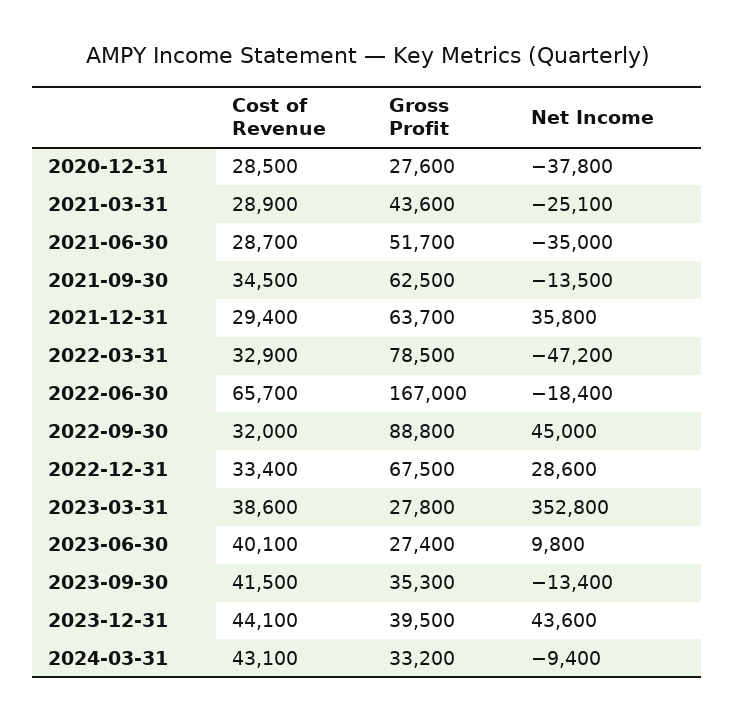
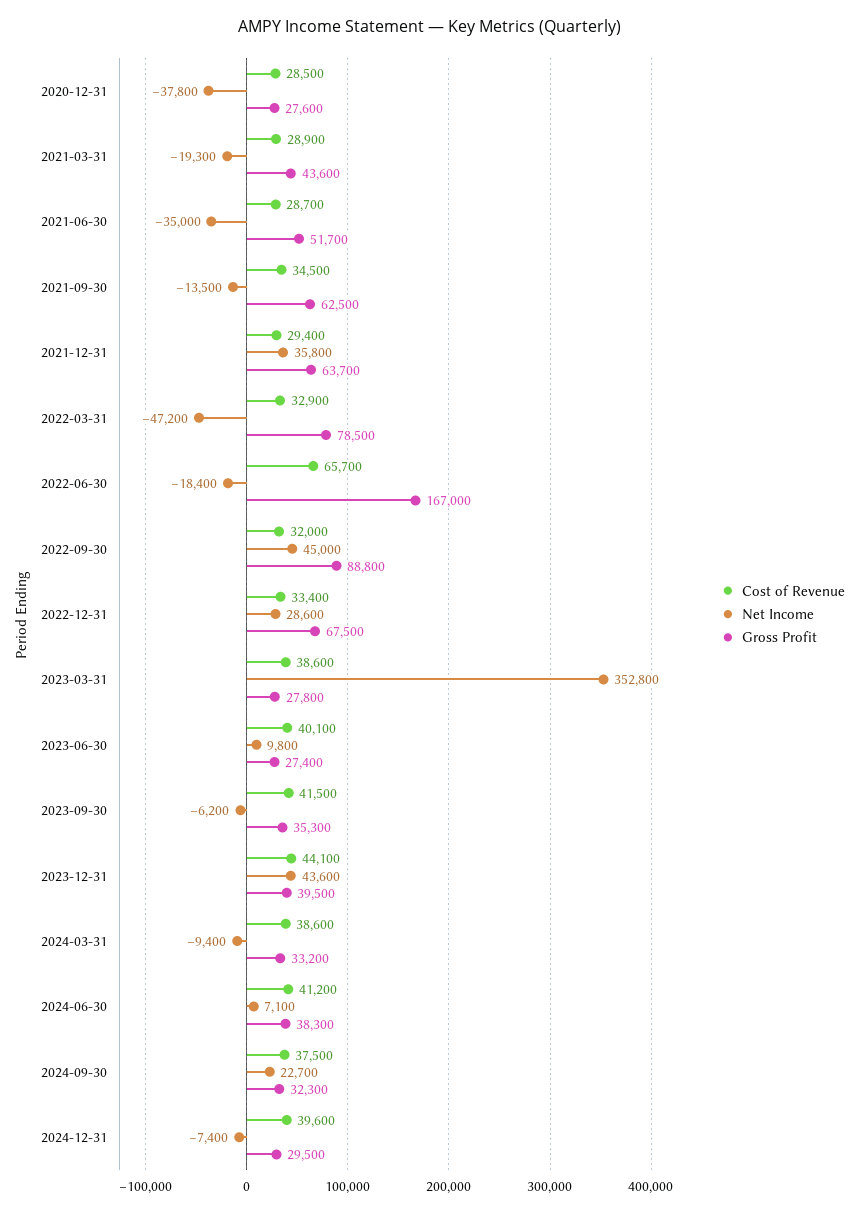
Net Income, 2021-03-31: -25100 -> -19300
Net Income, 2023-09-30: -13400 -> -6200
Cost of Revenue, 2024-03-31: 43100 -> 38600
Cost of Revenue, 2024-06-30: none -> 41200
Net Income, 2024-06-30: none -> 7100
Gross Profit, 2024-06-30: none -> 38300
Cost of Revenue, 2024-09-30: none -> 37500
Net Income, 2024-09-30: none -> 22700
Gross Profit, 2024-09-30: none -> 32300
Cost of Revenue, 2024-12-31: none -> 39600
Net Income, 2024-12-31: none -> -7400
Gross Profit, 2024-12-31: none -> 29500

